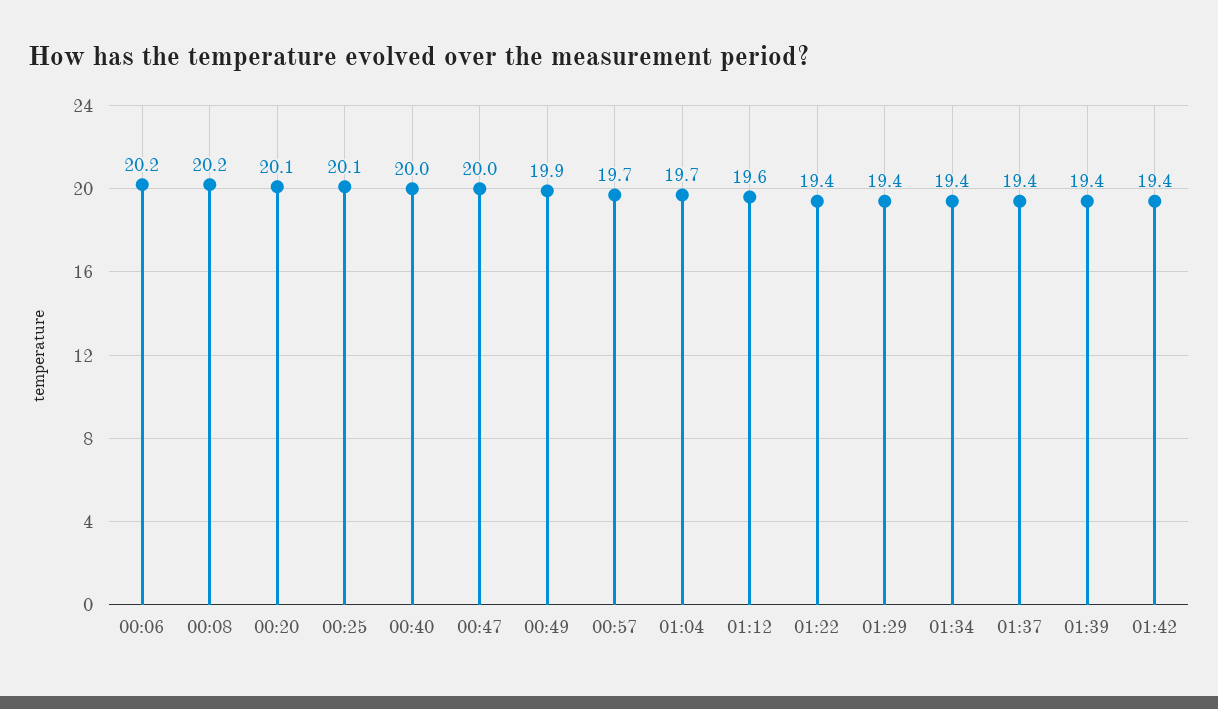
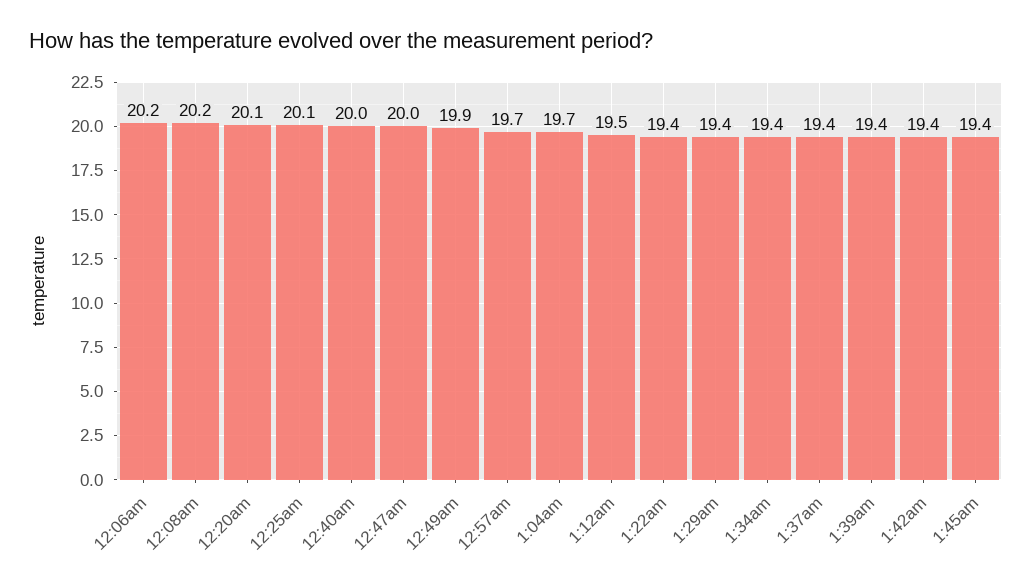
01:12: 19.6 -> 19.5
1:45am: none -> 19.4

